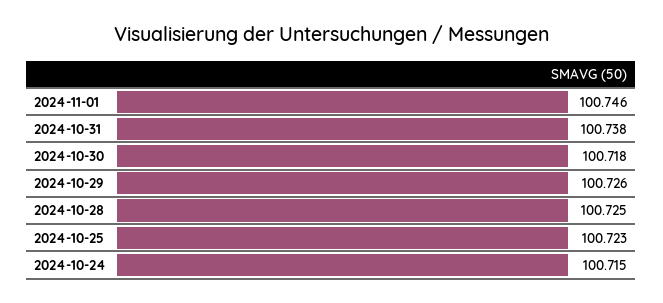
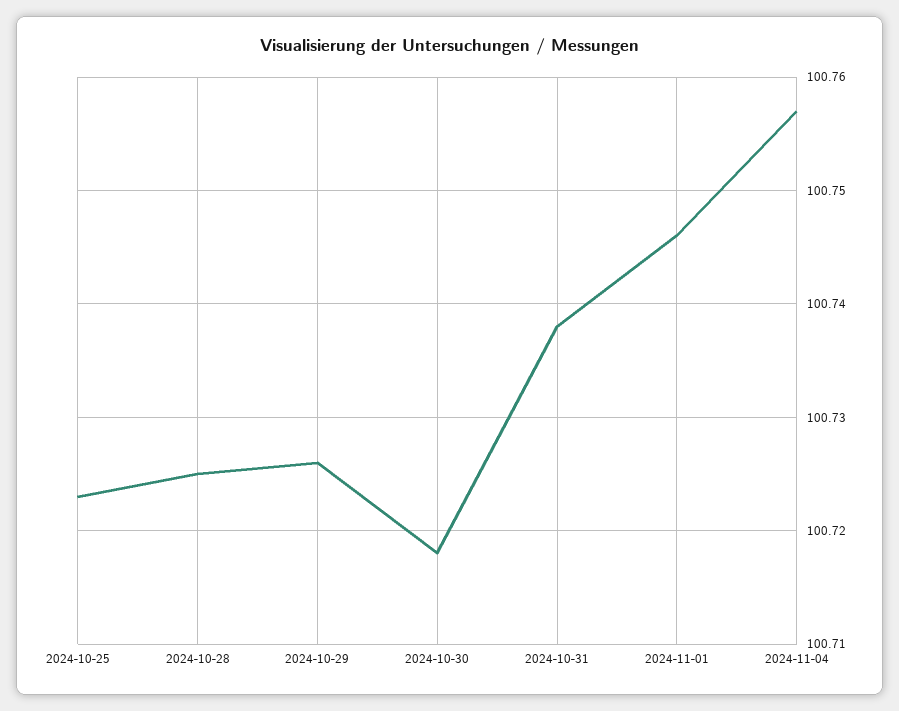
2024-10-24: 100.715 -> none
2024-11-04: none -> 100.757

